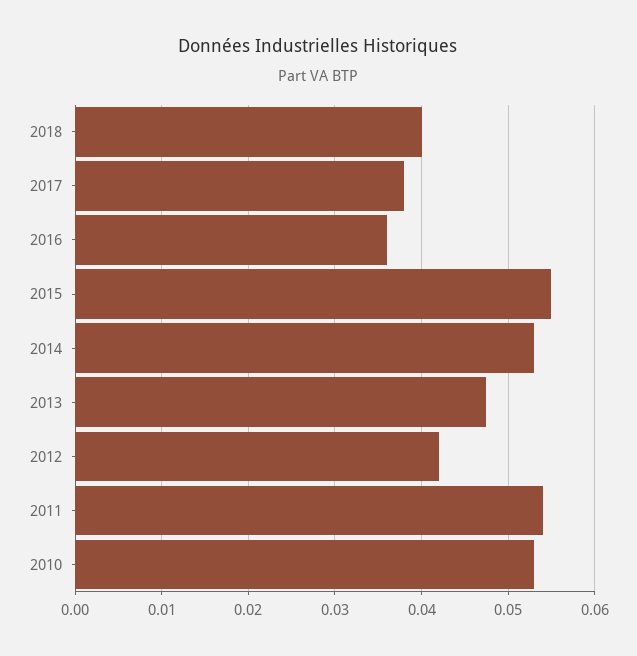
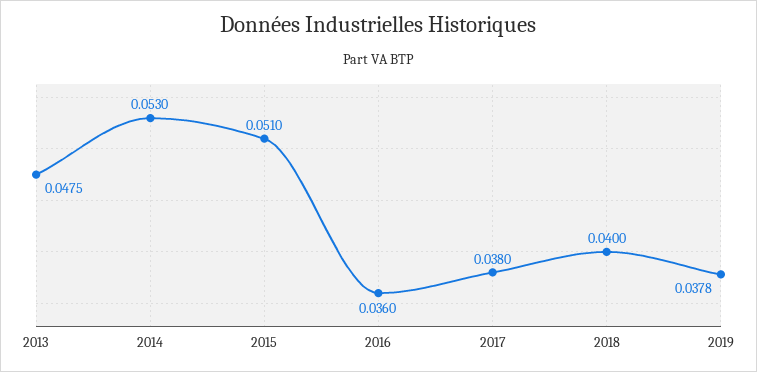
2015: 0.055 -> 0.051
2012: 0.042 -> none
2011: 0.054 -> none
2010: 0.053 -> none
2019: none -> 0.0378

